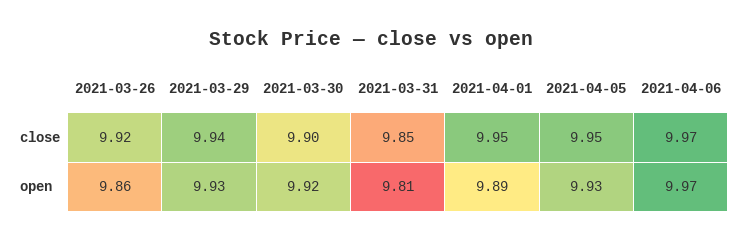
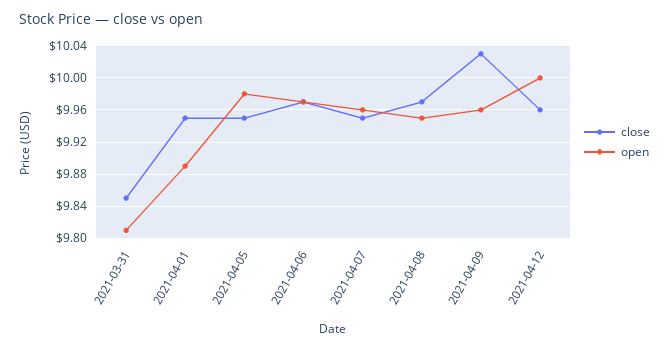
close, 2021-03-26: 9.92 -> none
close, 2021-03-29: 9.94 -> none
close, 2021-03-30: 9.9 -> none
open, 2021-03-26: 9.86 -> none
open, 2021-03-29: 9.93 -> none
open, 2021-03-30: 9.92 -> none
open, 2021-04-05: 9.93 -> 9.98
close, 2021-04-07: none -> 9.95
open, 2021-04-07: none -> 9.96
close, 2021-04-08: none -> 9.97
open, 2021-04-08: none -> 9.95
close, 2021-04-09: none -> 10.03
open, 2021-04-09: none -> 9.96
close, 2021-04-12: none -> 9.96
open, 2021-04-12: none -> 10

